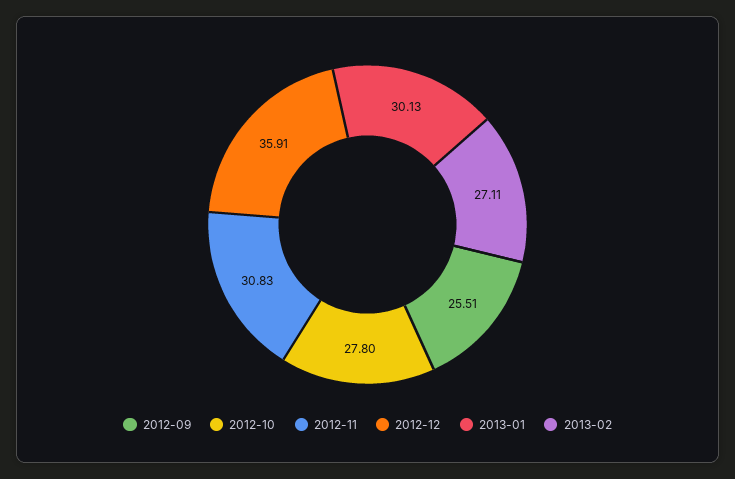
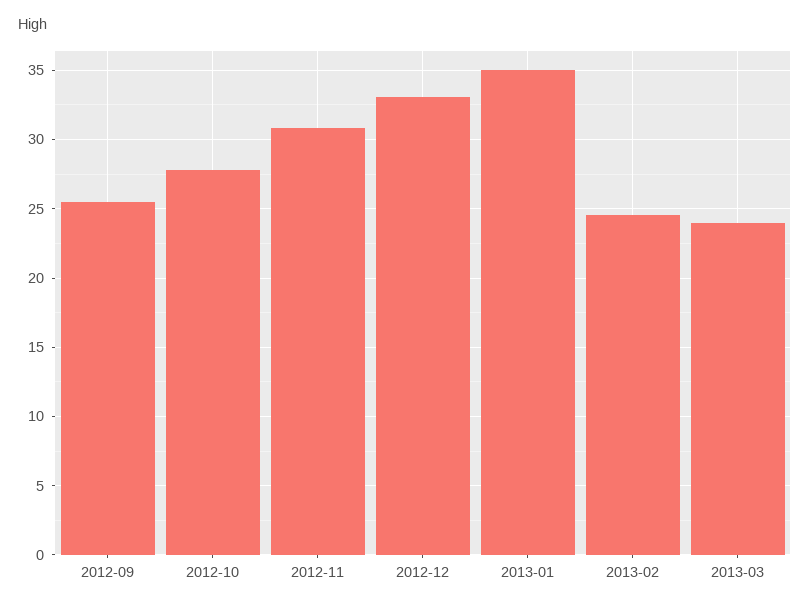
2012-12: 35.91 -> 33
2013-01: 30.13 -> 35
2013-02: 27.11 -> 24.5
2013-03: none -> 24

